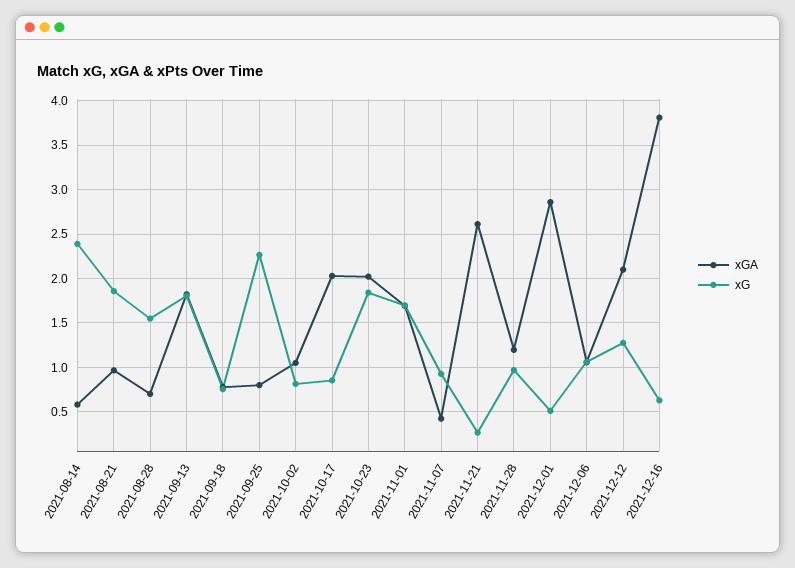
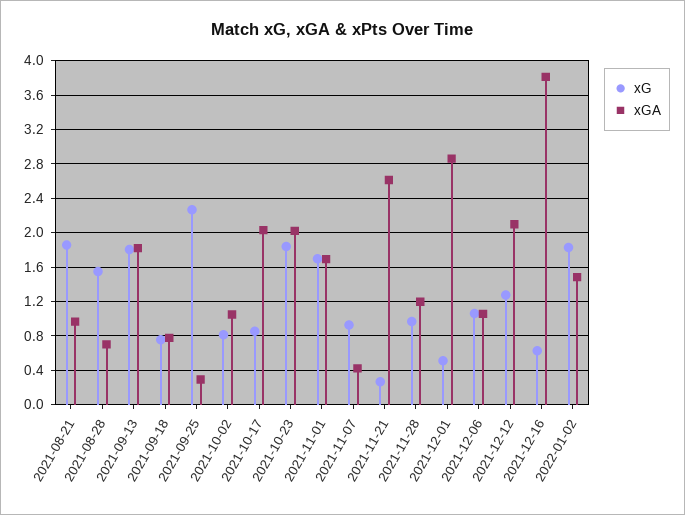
xGA, 2021-08-14: 0.6 -> none
xG, 2021-08-14: 2.4 -> none
xGA, 2021-09-25: 0.8 -> 0.3
xG, 2022-01-02: none -> 1.8
xGA, 2022-01-02: none -> 1.5

